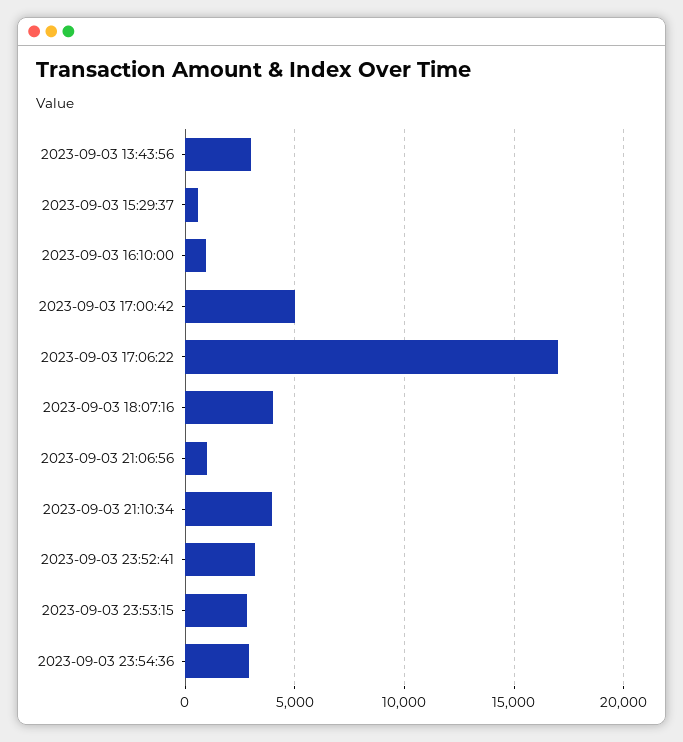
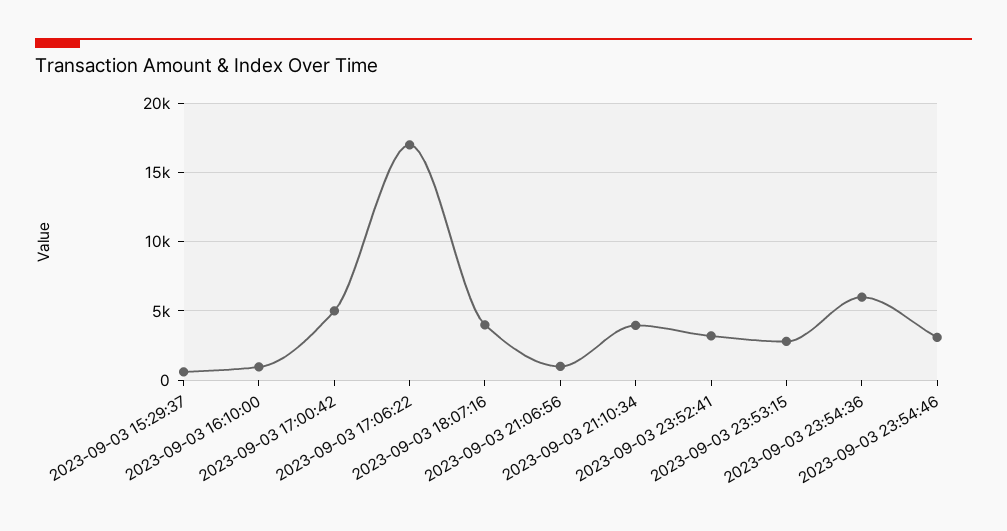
2023-09-03 13:43:56: 3000 -> none
2023-09-03 23:54:36: 3000 -> 6000
2023-09-03 23:54:46: none -> 3000

